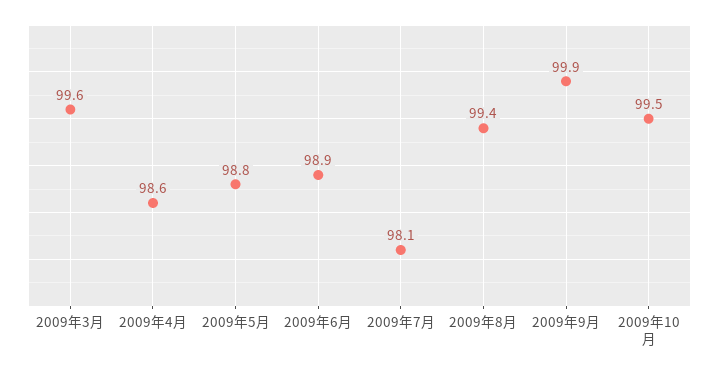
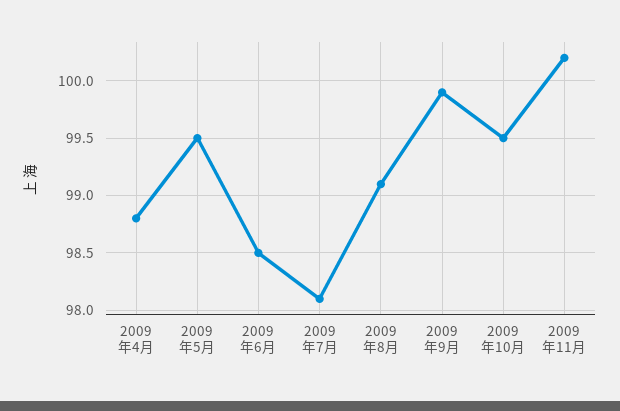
2009年3月: 99.6 -> none
2009年4月: 98.6 -> 98.8
2009年5月: 98.8 -> 99.5
2009年6月: 98.9 -> 98.5
2009年8月: 99.4 -> 99.1
2009年11月: none -> 100.2

